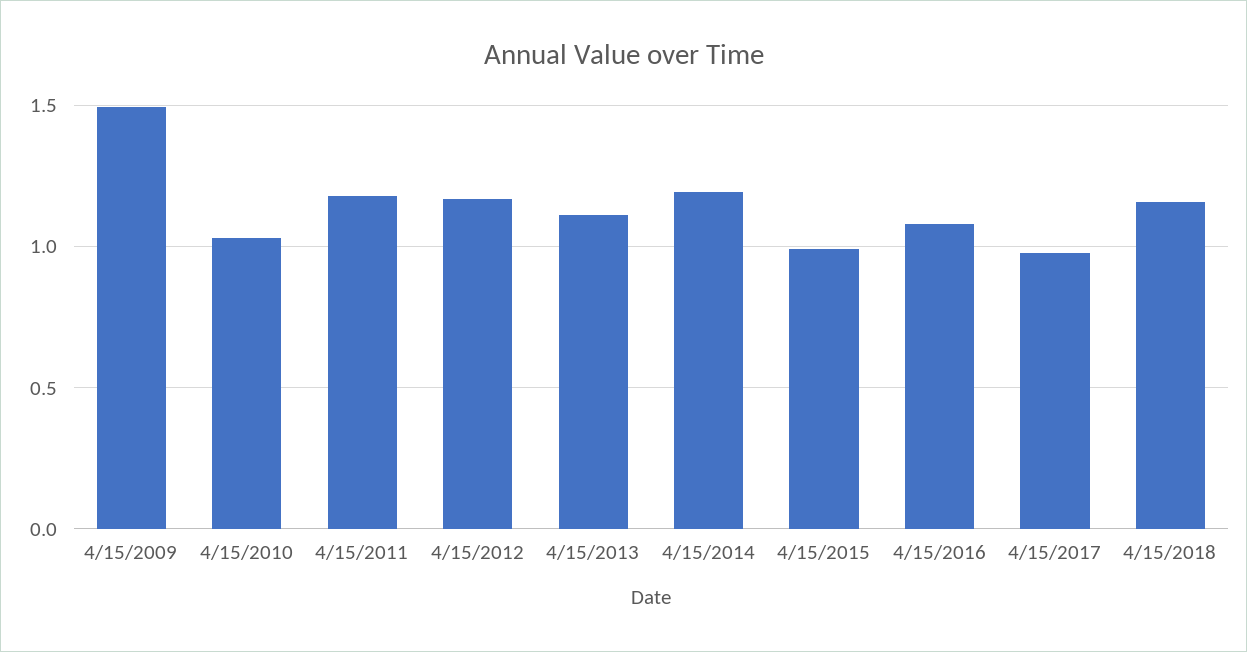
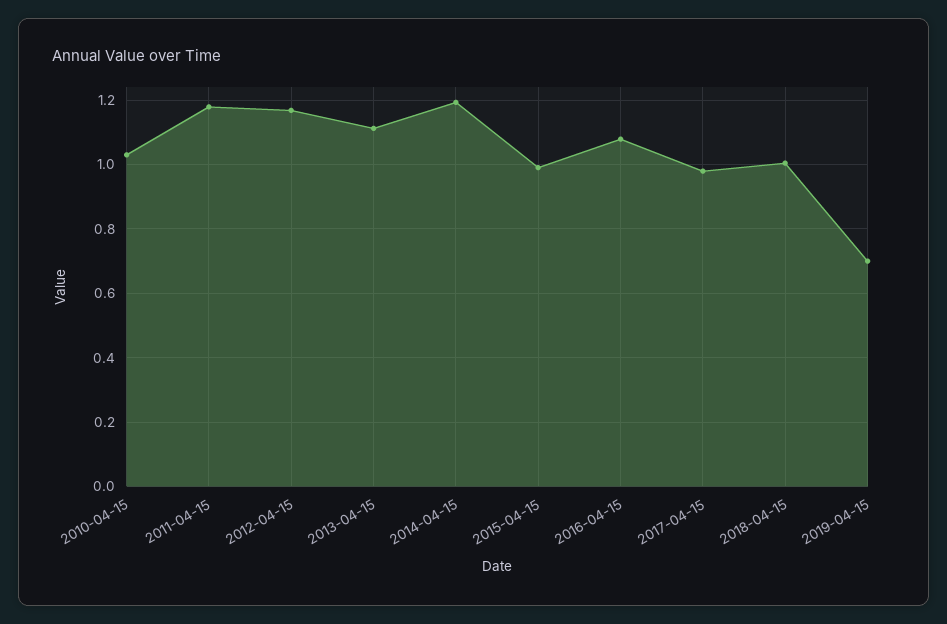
4/15/2009: 1.5 -> none
4/15/2018: 1.15 -> 1
2019-04-15: none -> 0.7

